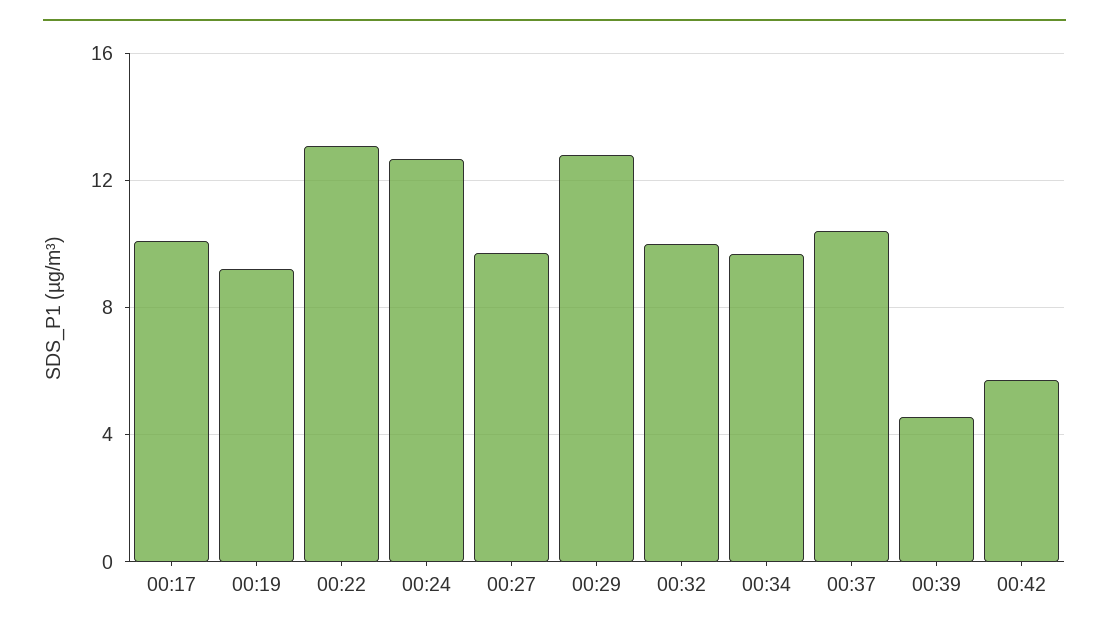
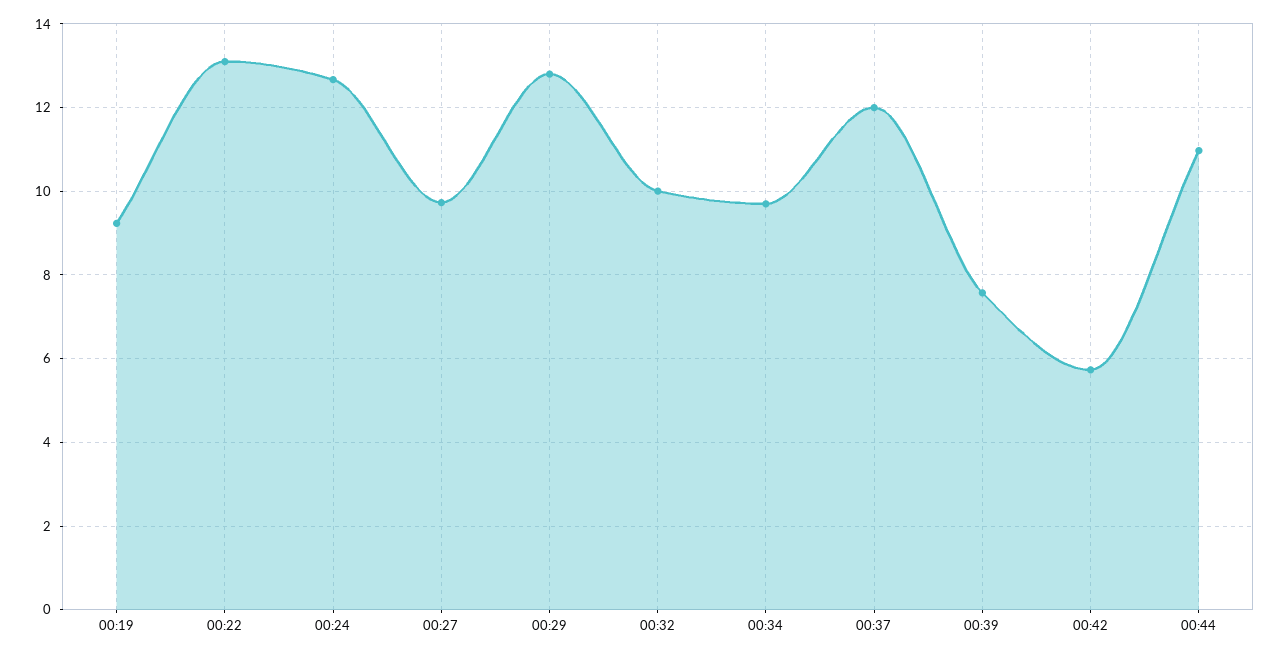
00:17: 10 -> none
00:37: 10.5 -> 12
00:39: 4.5 -> 7.6
00:44: none -> 11

